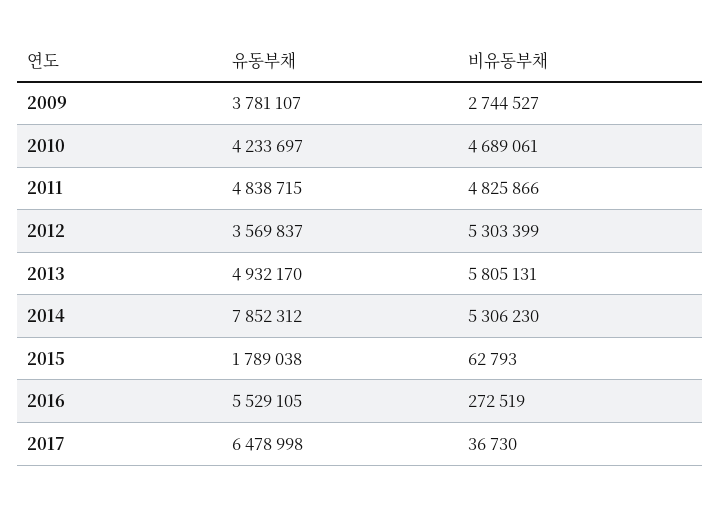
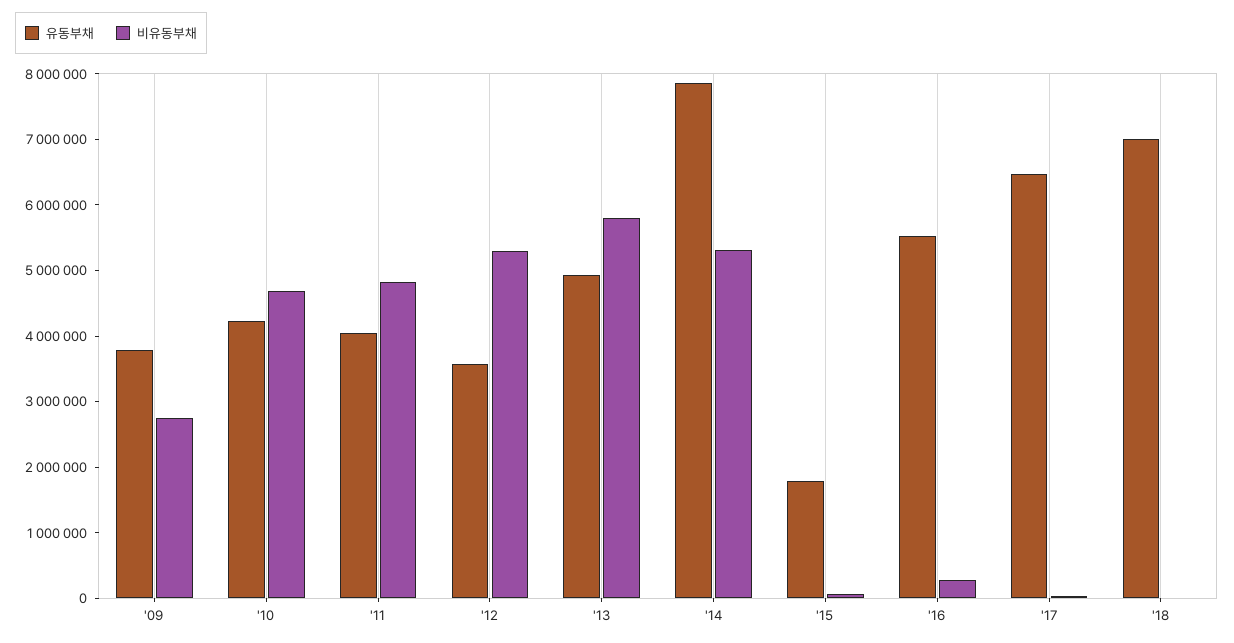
유동부채, 2011: 4838715 -> 4000000
유동부채, '18: none -> 7000000
비유동부채, '18: none -> 0

